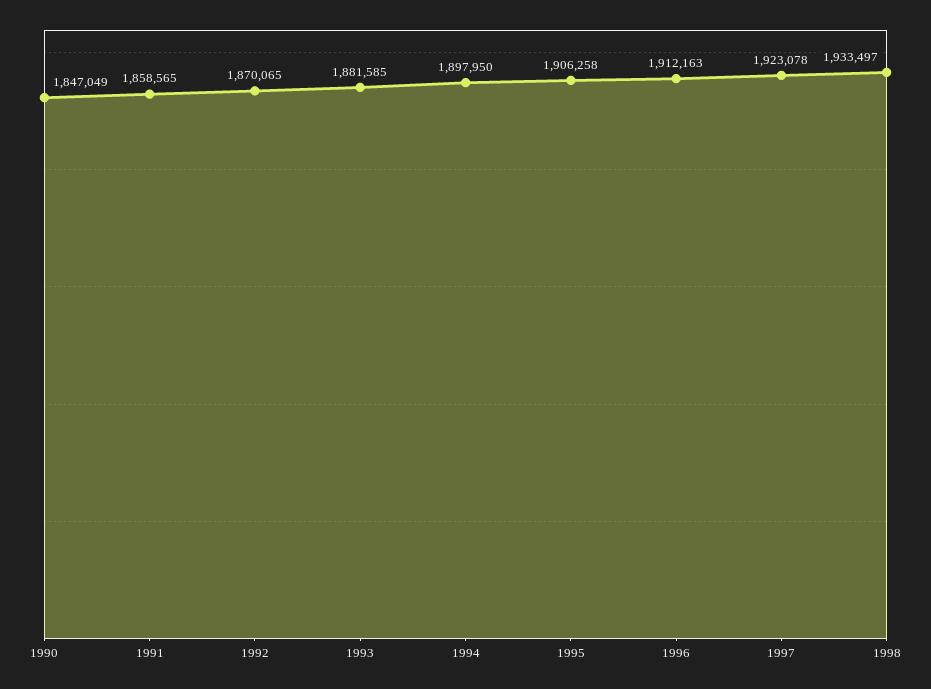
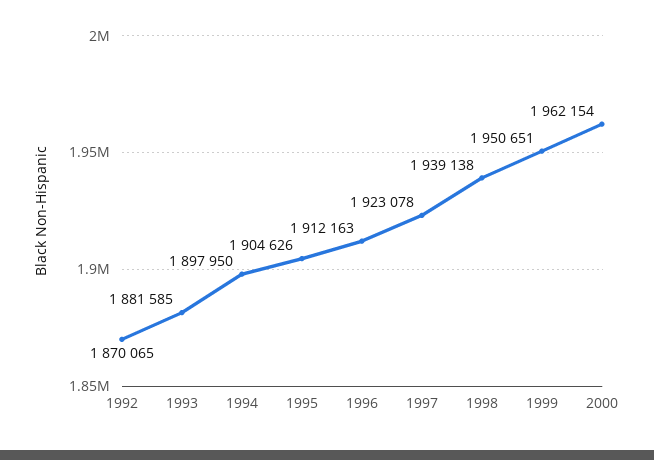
1990: 1847049 -> none
1991: 1858565 -> none
1995: 1906258 -> 1904626
1998: 1933497 -> 1939138
1999: none -> 1950651
2000: none -> 1962154

